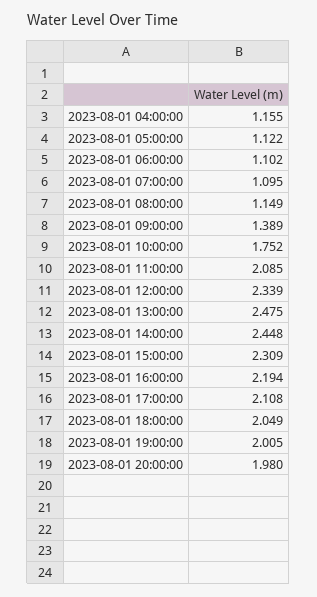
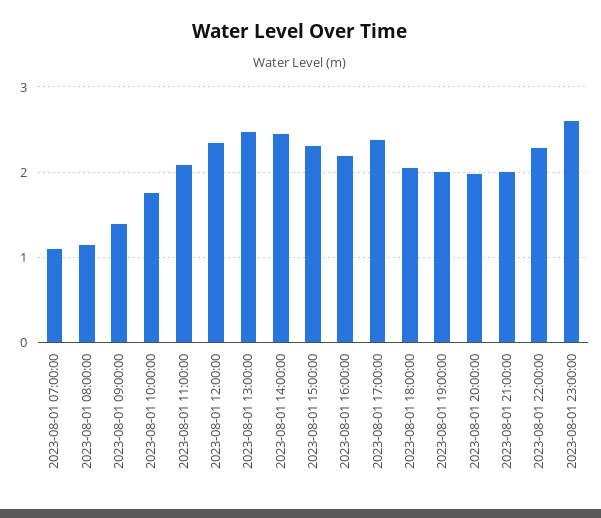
2023-08-01 04:00:00: 1.155 -> none
2023-08-01 05:00:00: 1.122 -> none
2023-08-01 06:00:00: 1.102 -> none
2023-08-01 17:00:00: 2.108 -> 2.4
2023-08-01 21:00:00: none -> 2
2023-08-01 22:00:00: none -> 2.3
2023-08-01 23:00:00: none -> 2.6

